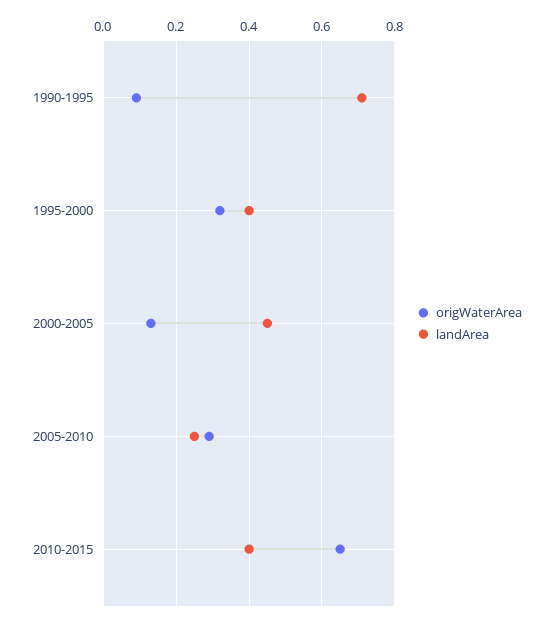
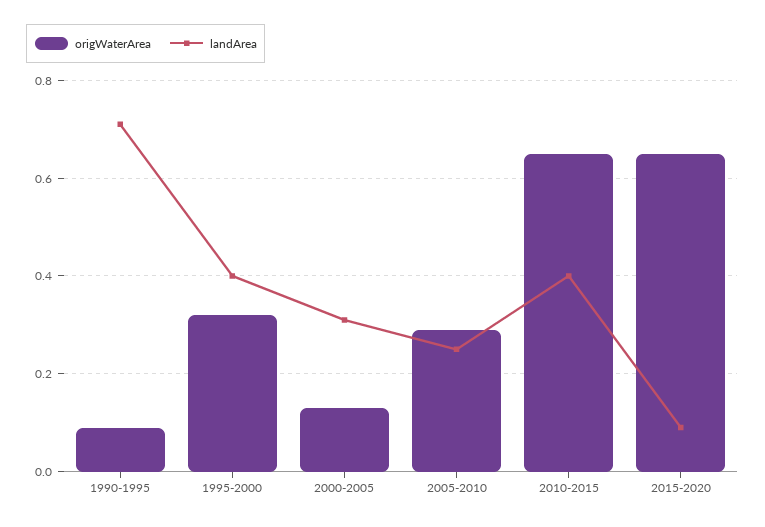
landArea, 2000-2005: 0.45 -> 0.3
origWaterArea, 2015-2020: none -> 0.65
landArea, 2015-2020: none -> 0.1

